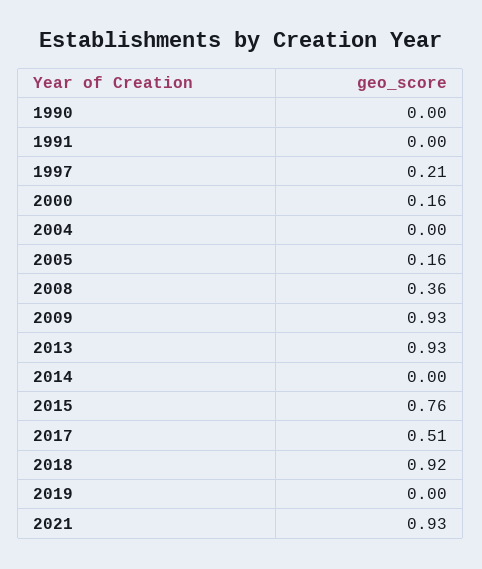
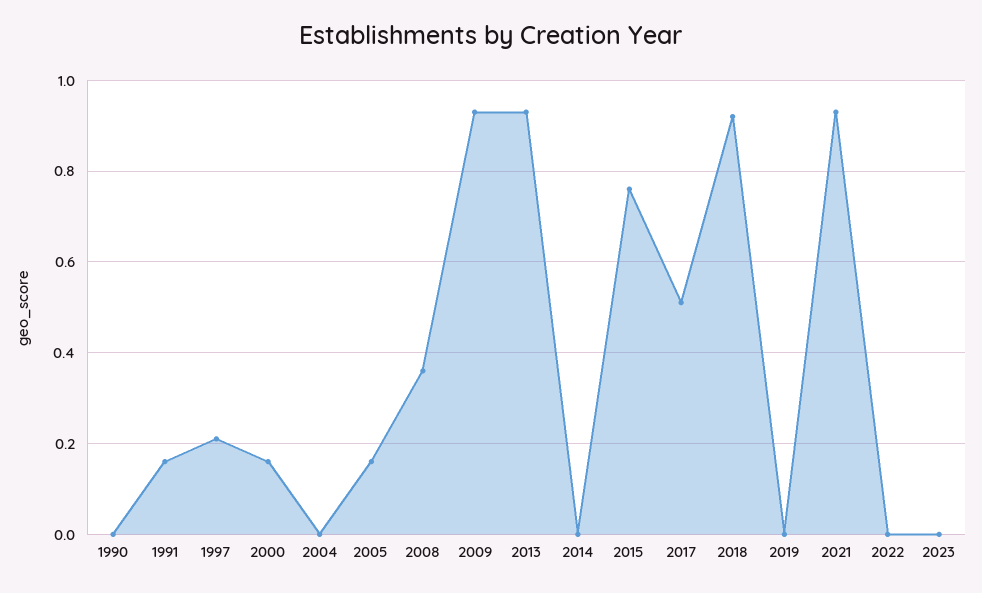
1991: 0 -> 0.15
2022: none -> 0
2023: none -> 0

